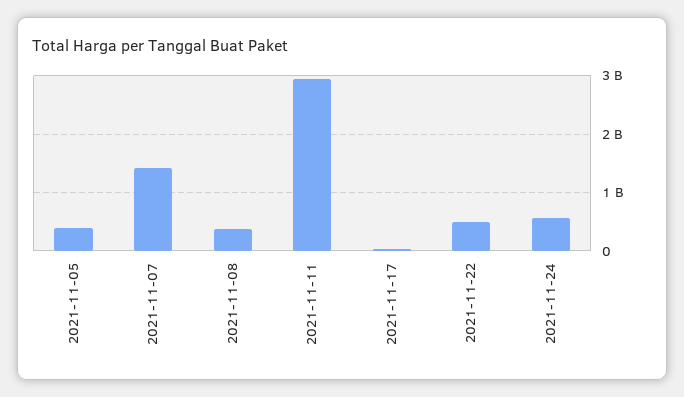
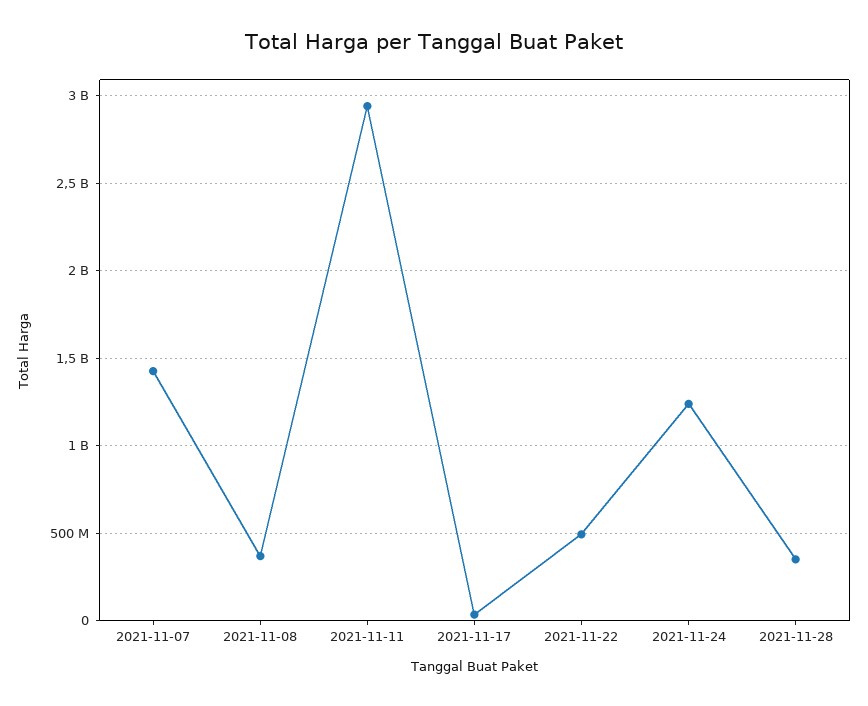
2021-11-05: 400000000 -> none
2021-11-24: 600000000 -> 1250000000
2021-11-28: none -> 350000000

